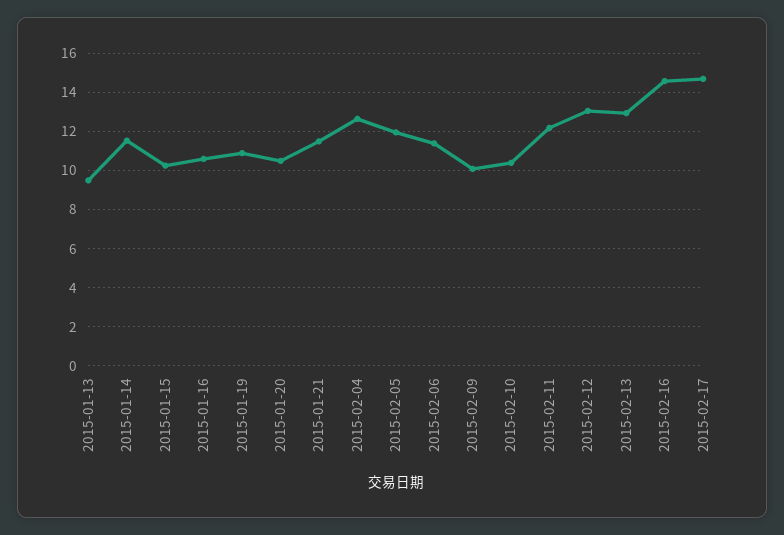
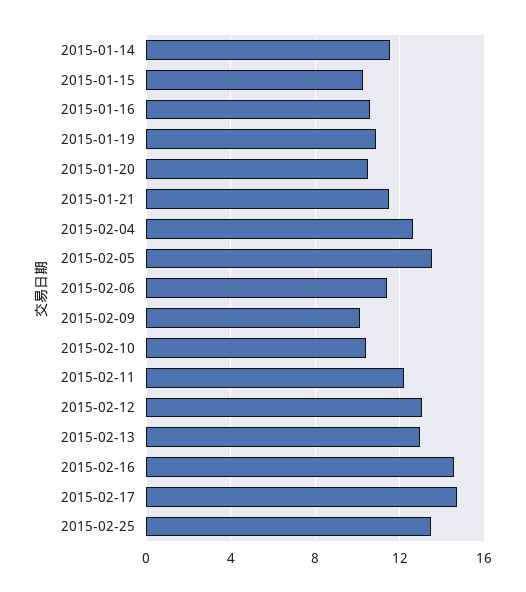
2015-01-13: 9.5 -> none
2015-02-05: 12 -> 13.5
2015-02-25: none -> 13.5

